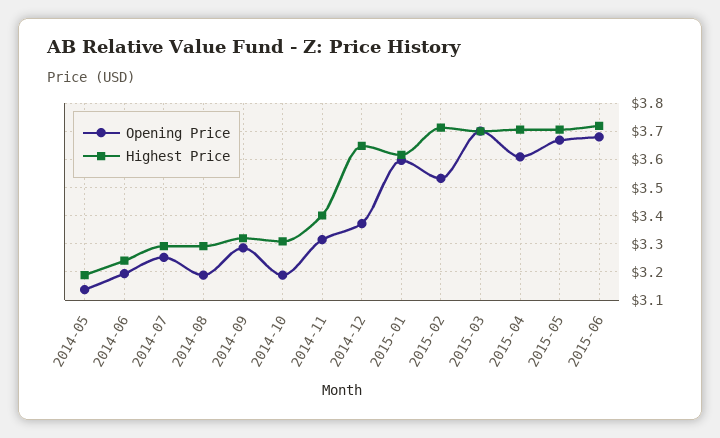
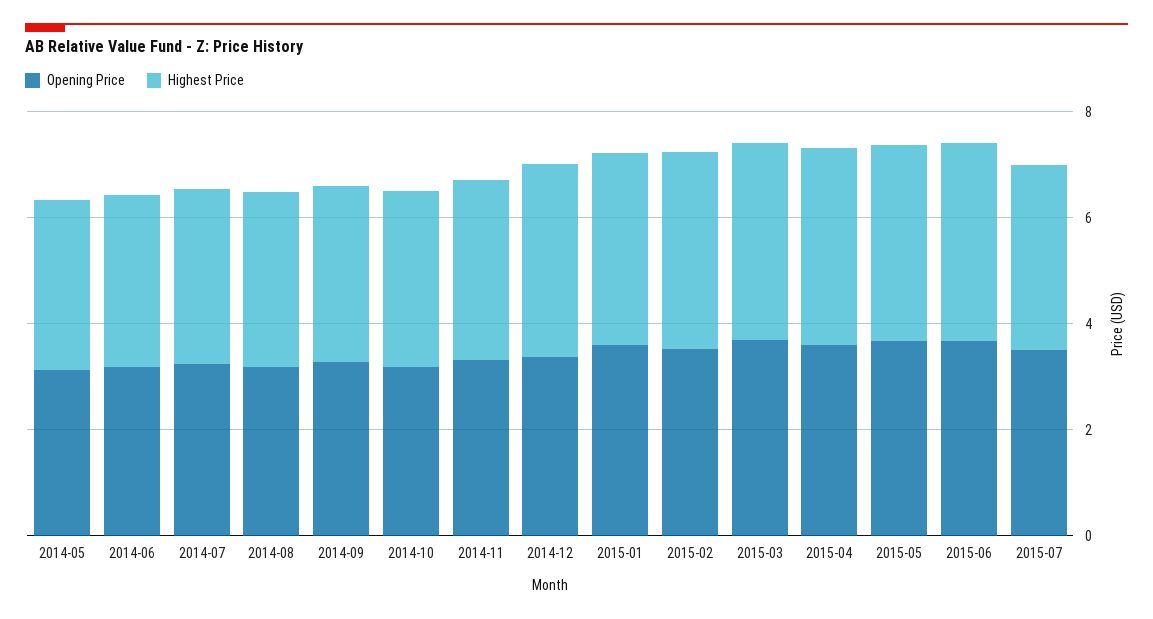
Opening Price, 2015-07: none -> 3.5
Highest Price, 2015-07: none -> 3.5

